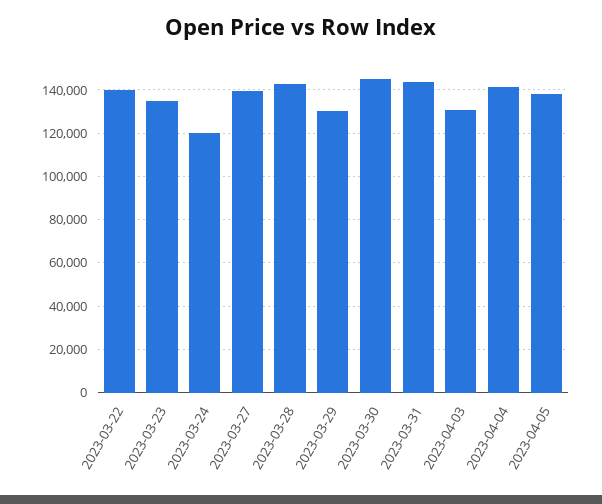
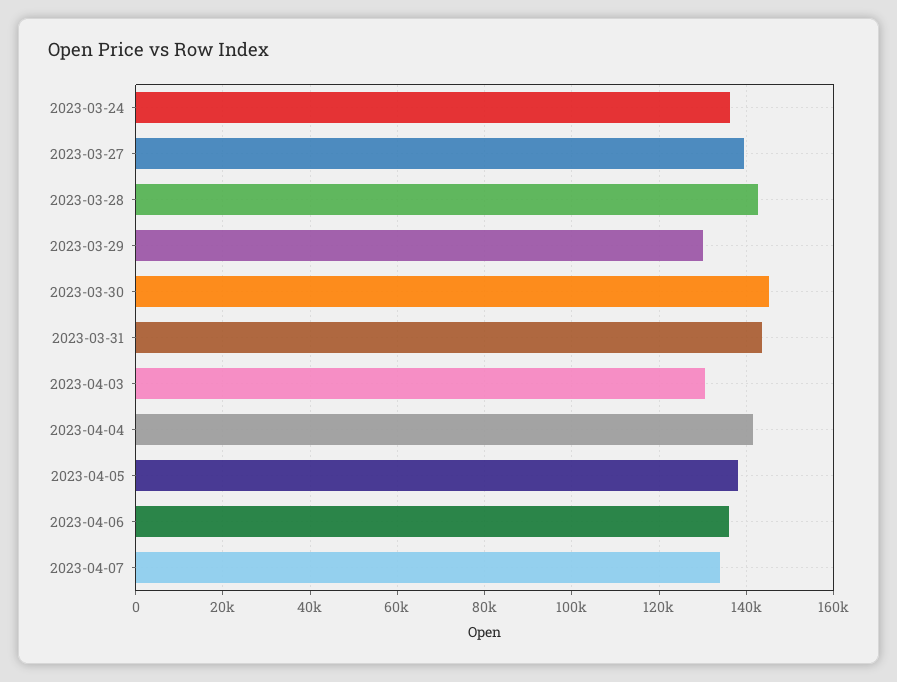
2023-03-22: 140000 -> none
2023-03-23: 135000 -> none
2023-03-24: 120000 -> 136000
2023-04-06: none -> 136000
2023-04-07: none -> 134000

